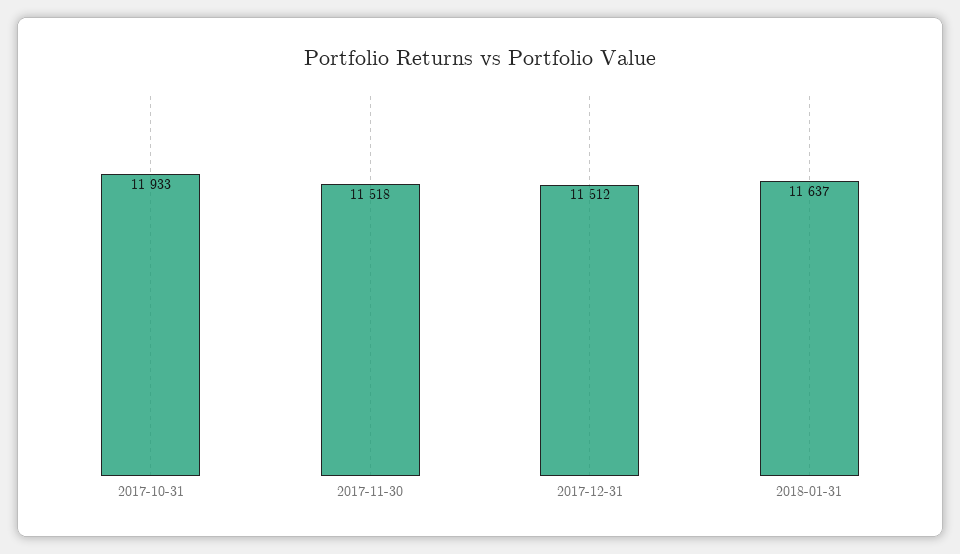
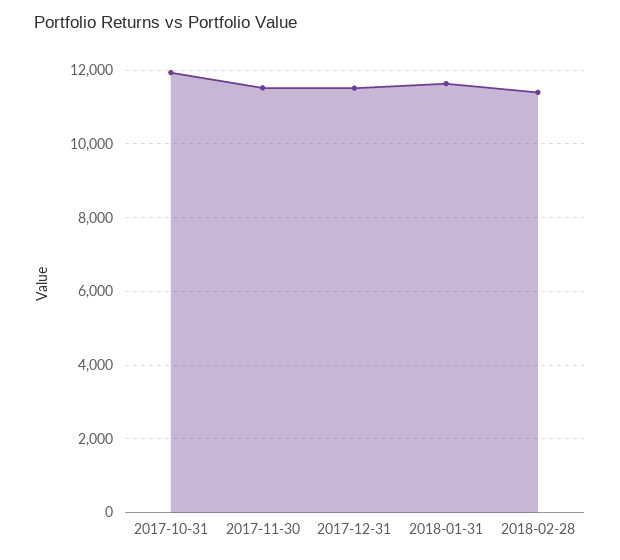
2018-02-28: none -> 11400

